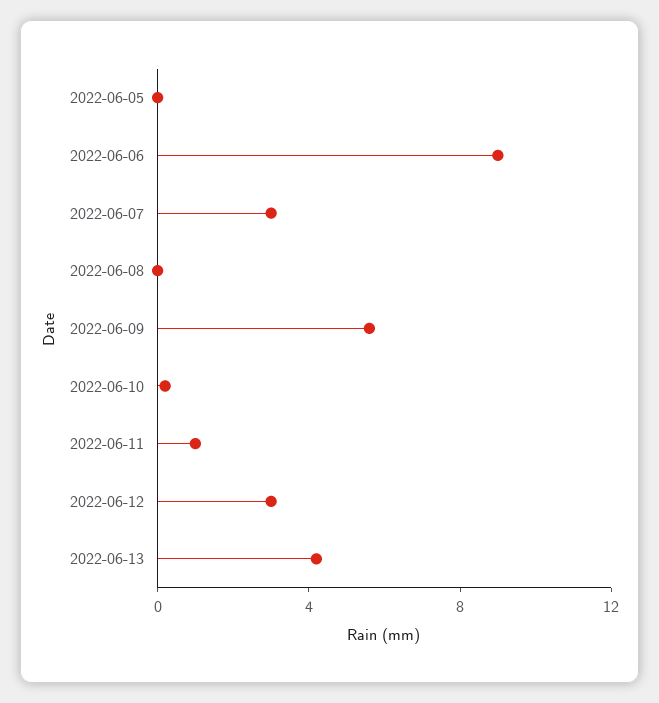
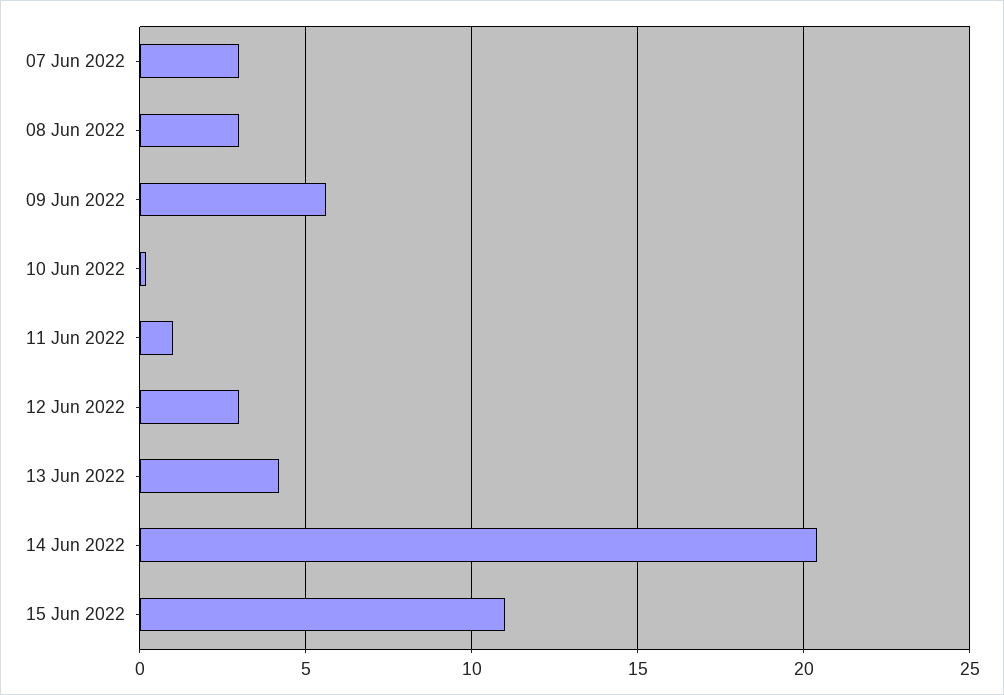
2022-06-05: 0 -> none
2022-06-06: 9 -> none
2022-06-08: 0 -> 3
14 Jun 2022: none -> 20.5
15 Jun 2022: none -> 11

